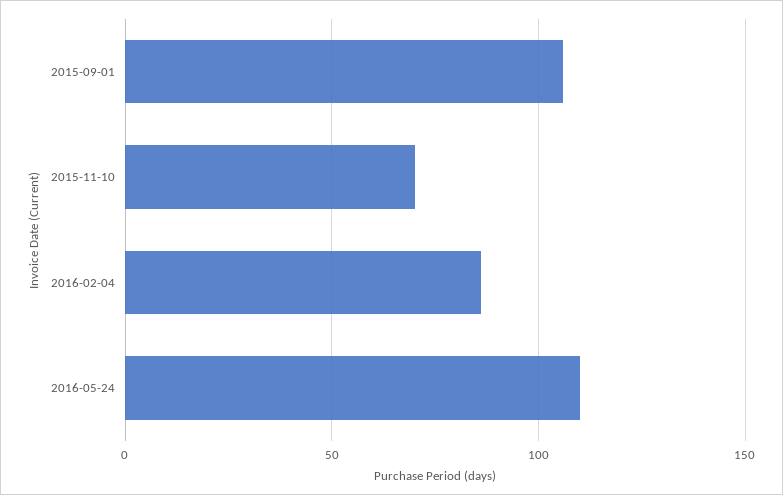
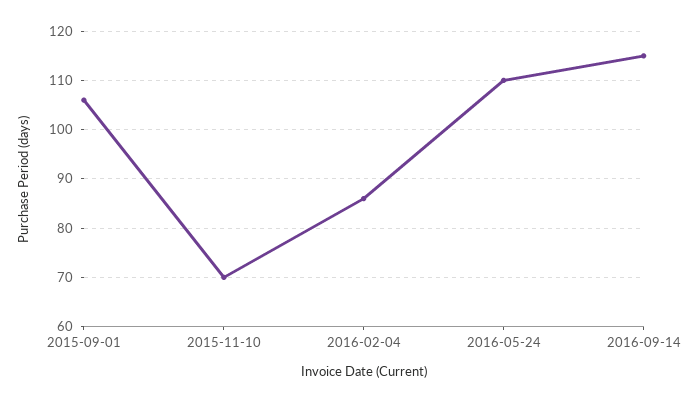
2016-09-14: none -> 115

